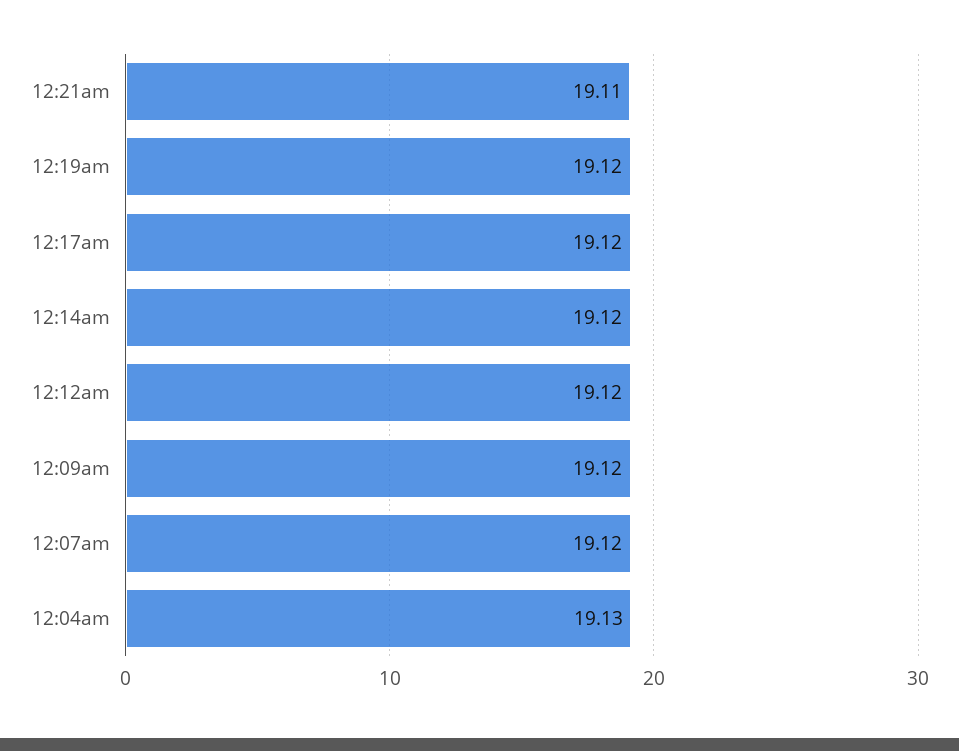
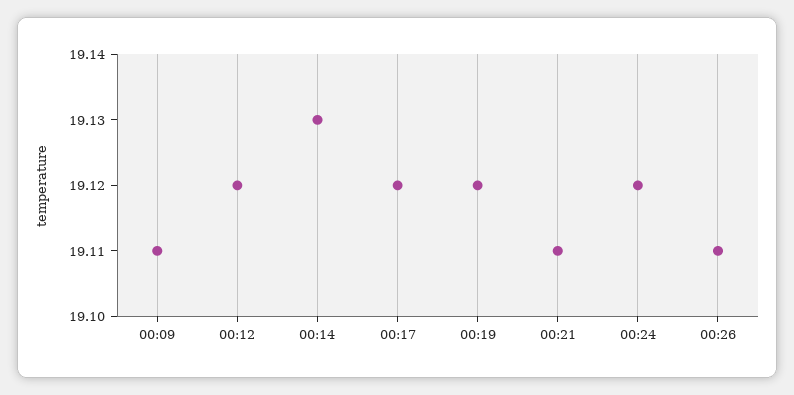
12:14am: 19.12 -> 19.13
12:09am: 19.12 -> 19.11
12:07am: 19.12 -> none
12:04am: 19.13 -> none
00:24: none -> 19.12
00:26: none -> 19.11

